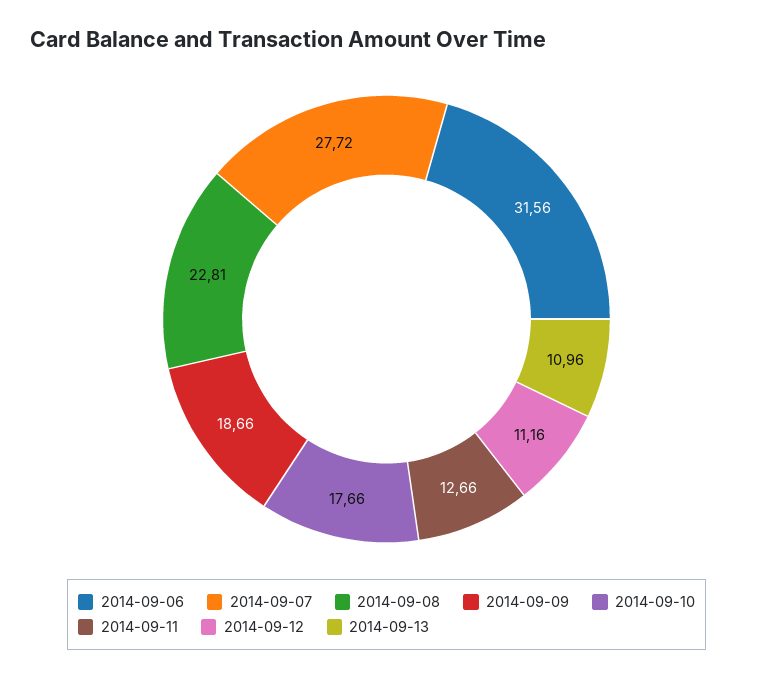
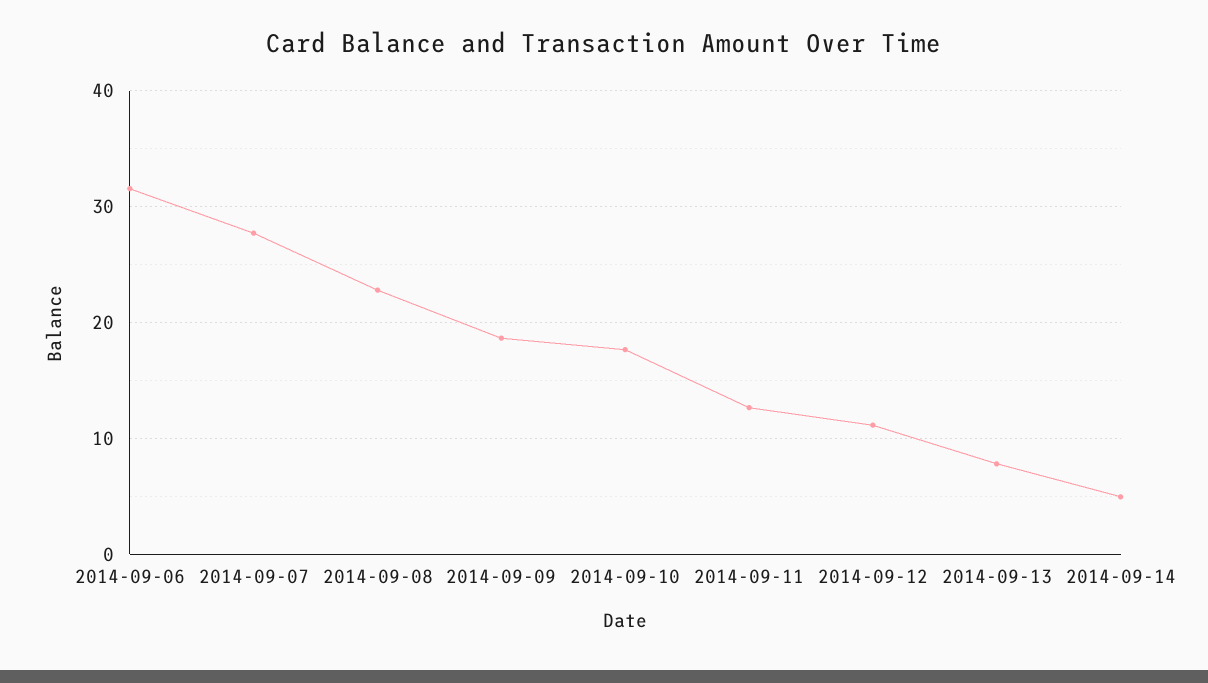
2014-09-13: 10.96 -> 8
2014-09-14: none -> 5

